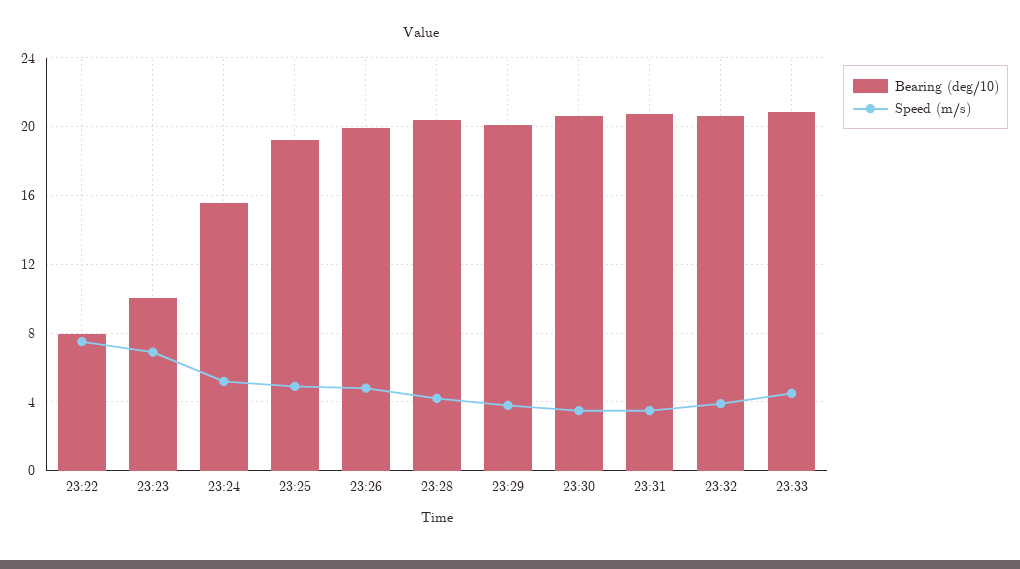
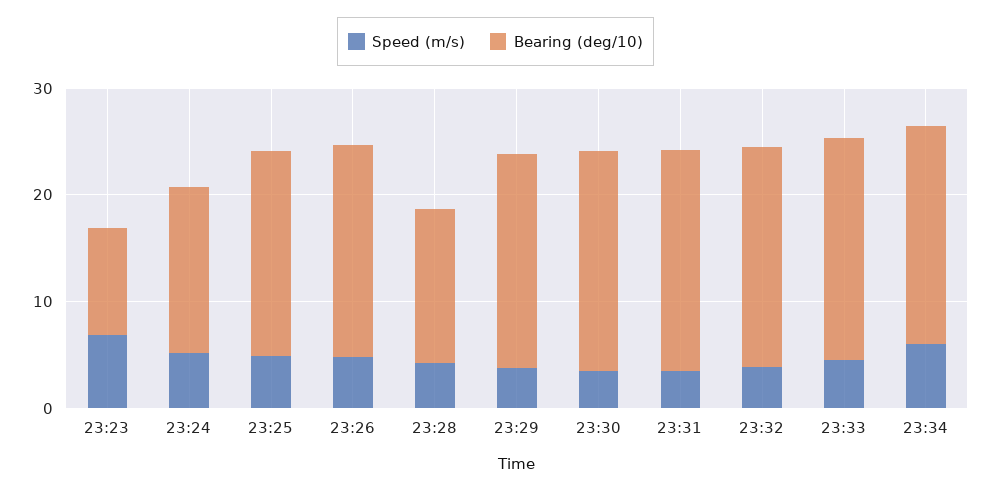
Bearing (deg/10), 23:22: 8 -> none
Speed (m/s), 23:22: 7.5 -> none
Bearing (deg/10), 23:28: 20.5 -> 14
Speed (m/s), 23:34: none -> 6
Bearing (deg/10), 23:34: none -> 20

